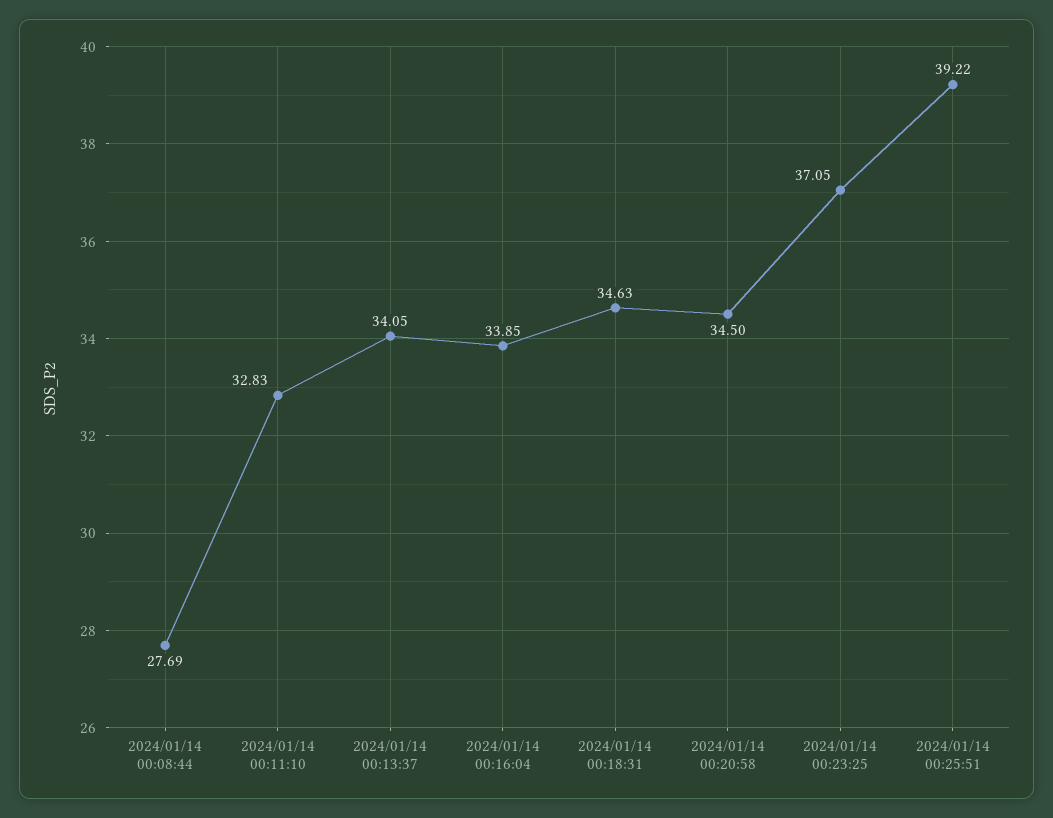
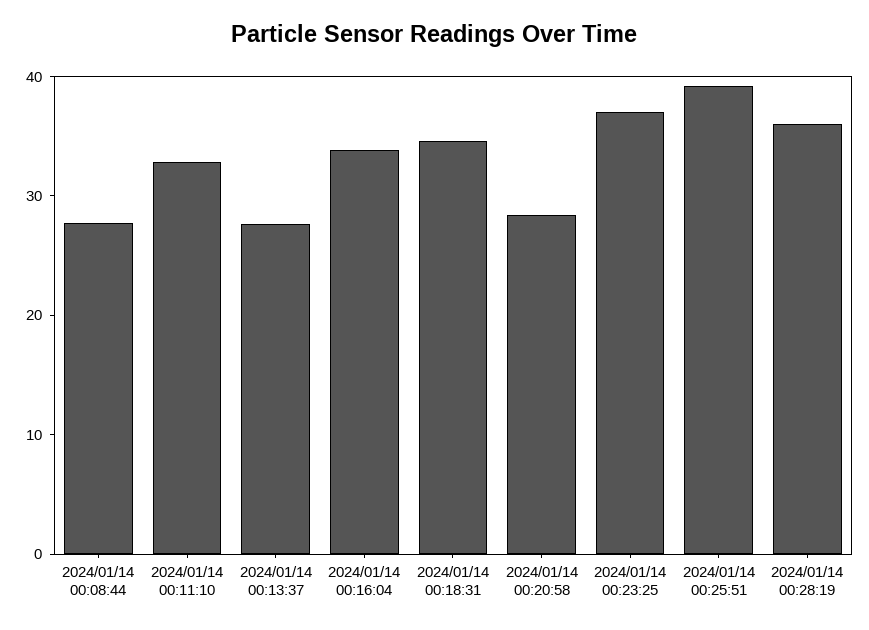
2024/01/14 00:13:37: 34.05 -> 28
2024/01/14 00:20:58: 34.5 -> 28
2024/01/14 00:28:19: none -> 36

